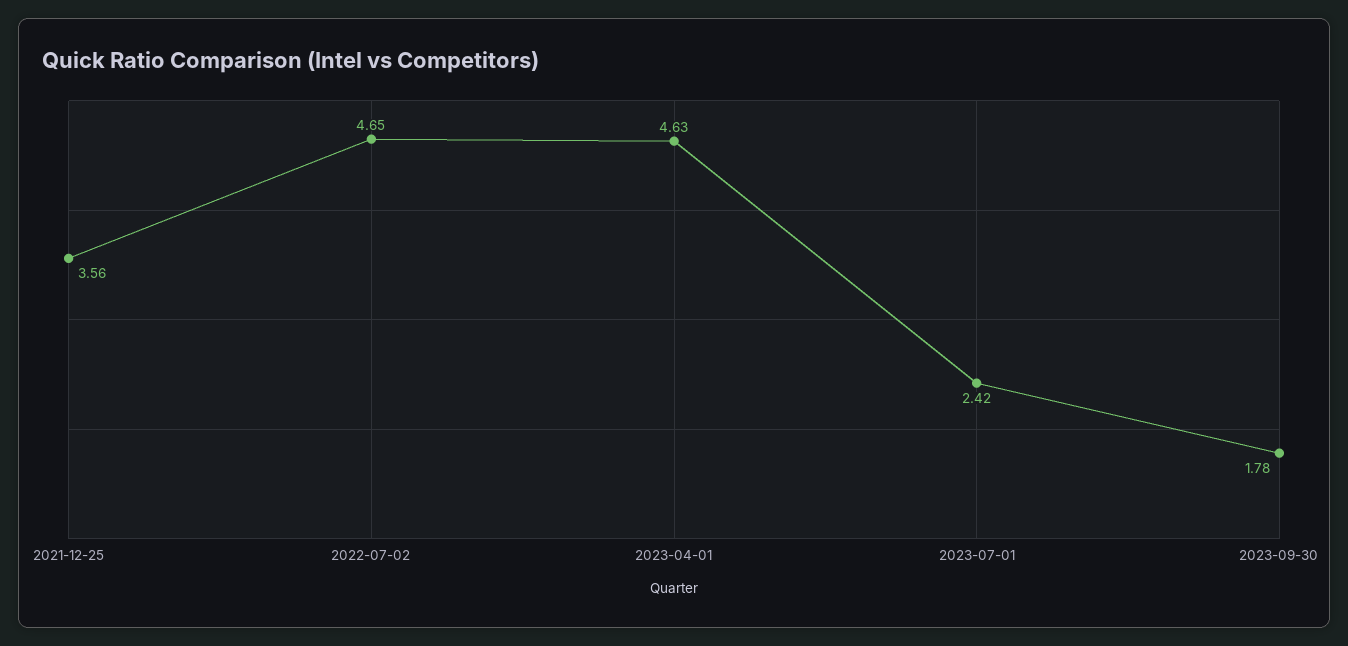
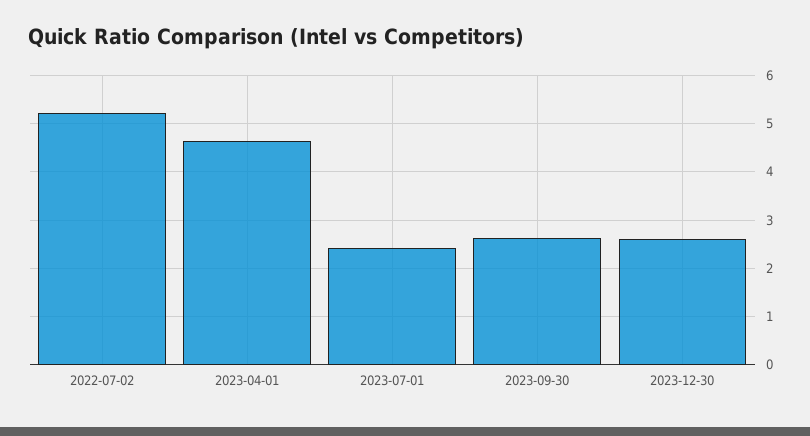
2021-12-25: 3.56 -> none
2022-07-02: 4.65 -> 5.2
2023-09-30: 1.78 -> 2.6
2023-12-30: none -> 2.6

